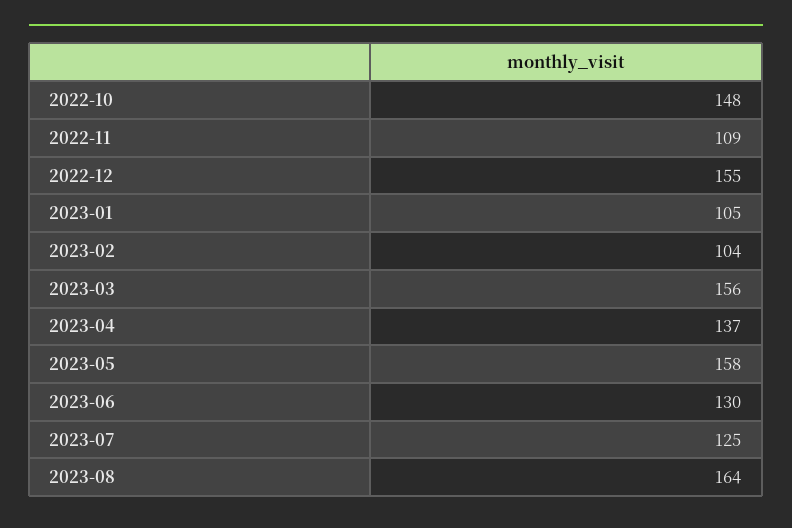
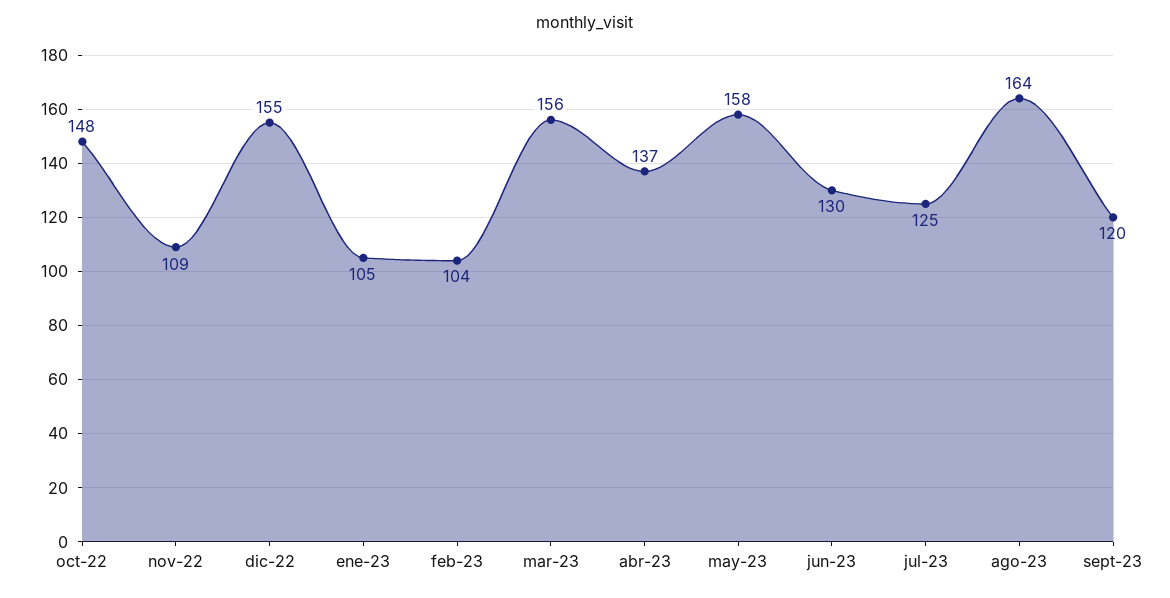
sept-23: none -> 120

